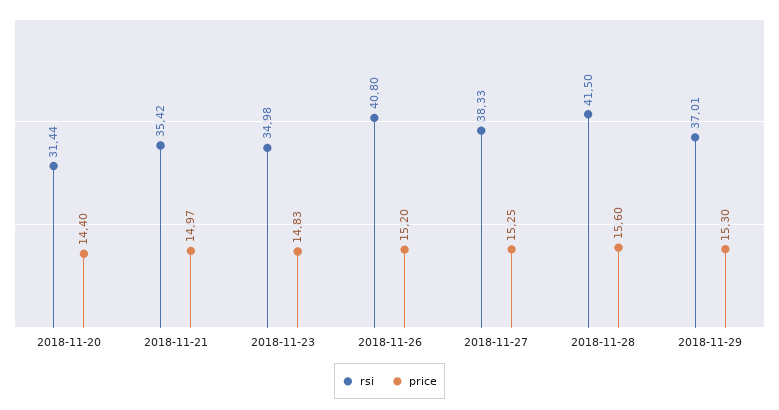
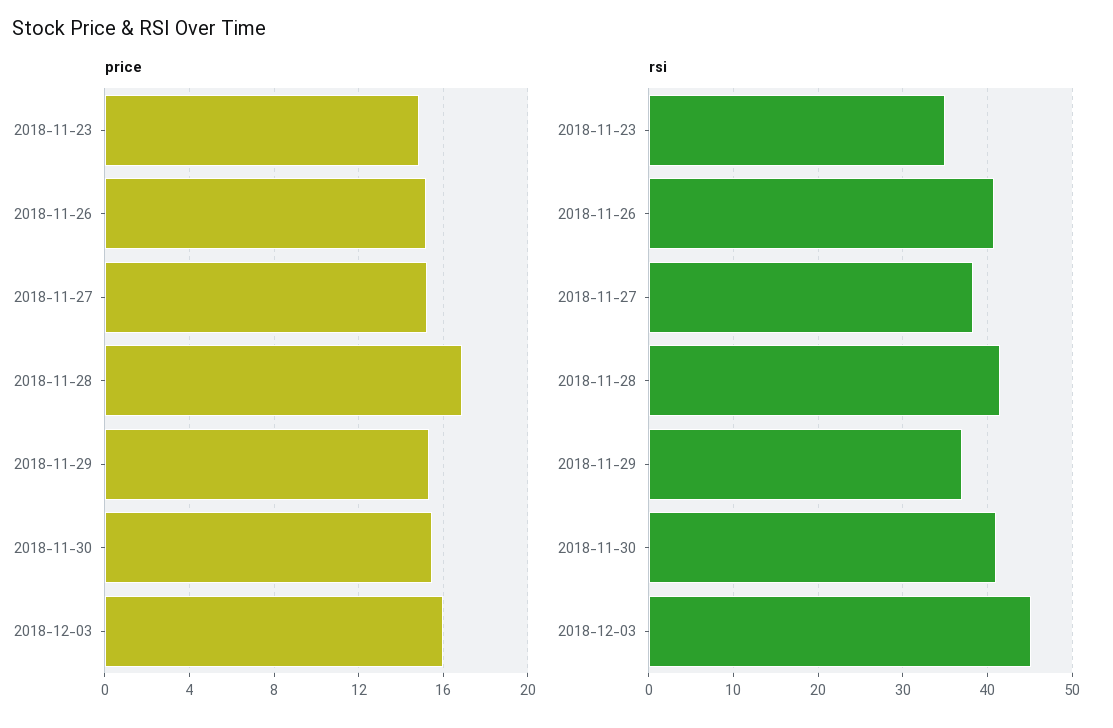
rsi, 2018-11-20: 31.44 -> none
price, 2018-11-20: 14.4 -> none
rsi, 2018-11-21: 35.42 -> none
price, 2018-11-21: 14.97 -> none
price, 2018-11-28: 15.6 -> 17
price, 2018-11-30: none -> 15.5
price, 2018-12-03: none -> 16
rsi, 2018-11-30: none -> 41
rsi, 2018-12-03: none -> 45

